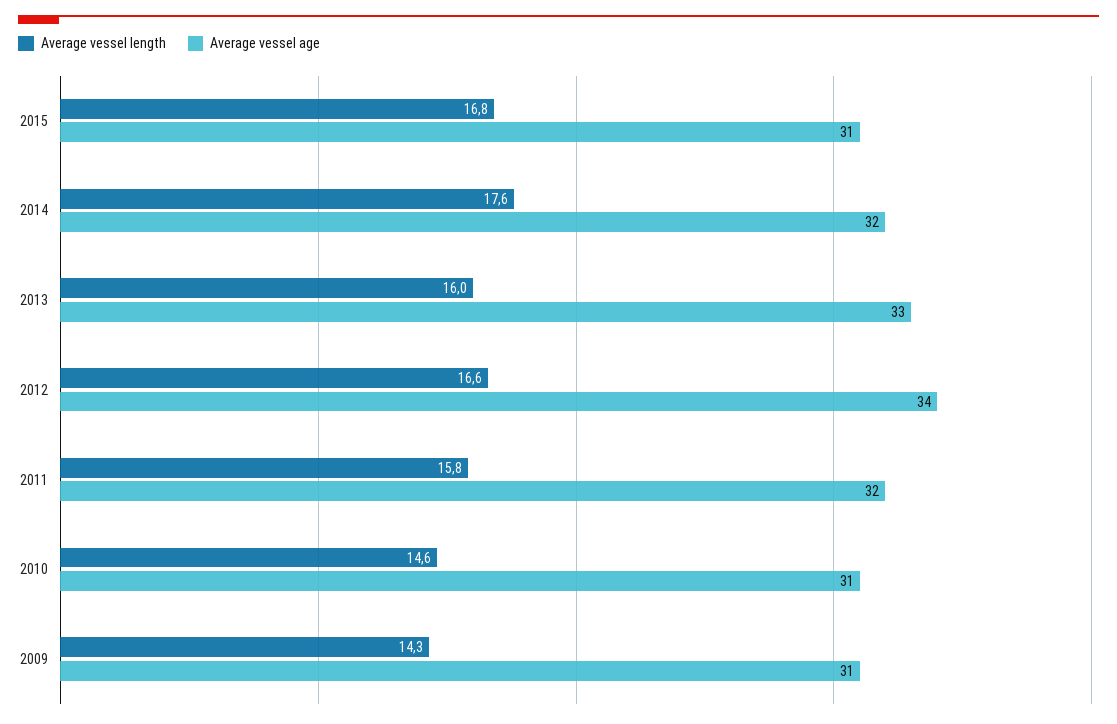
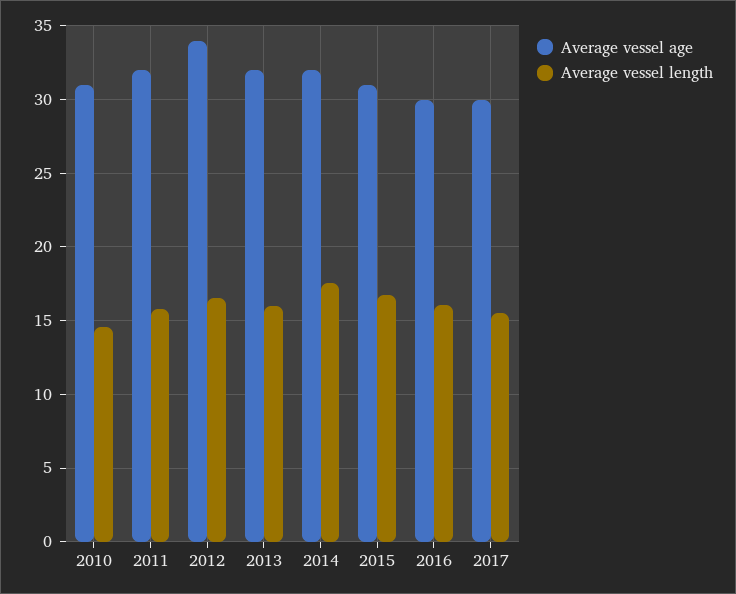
Average vessel age, 2013: 33 -> 32
Average vessel length, 2009: 14.3 -> none
Average vessel age, 2009: 31 -> none
Average vessel age, 2016: none -> 30
Average vessel length, 2016: none -> 16
Average vessel age, 2017: none -> 30
Average vessel length, 2017: none -> 15.5

